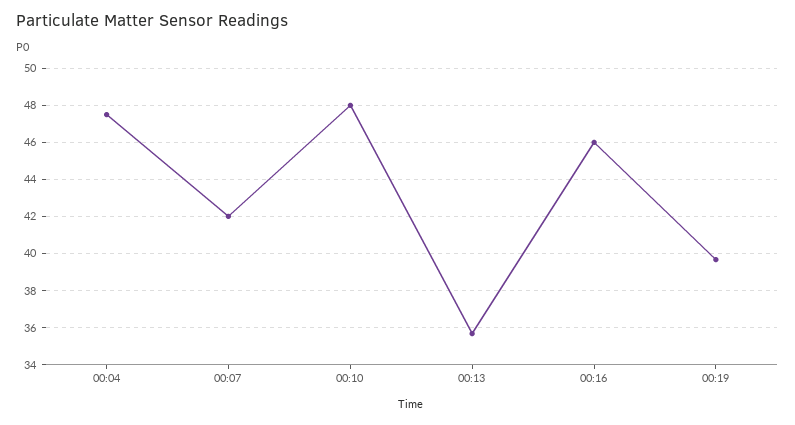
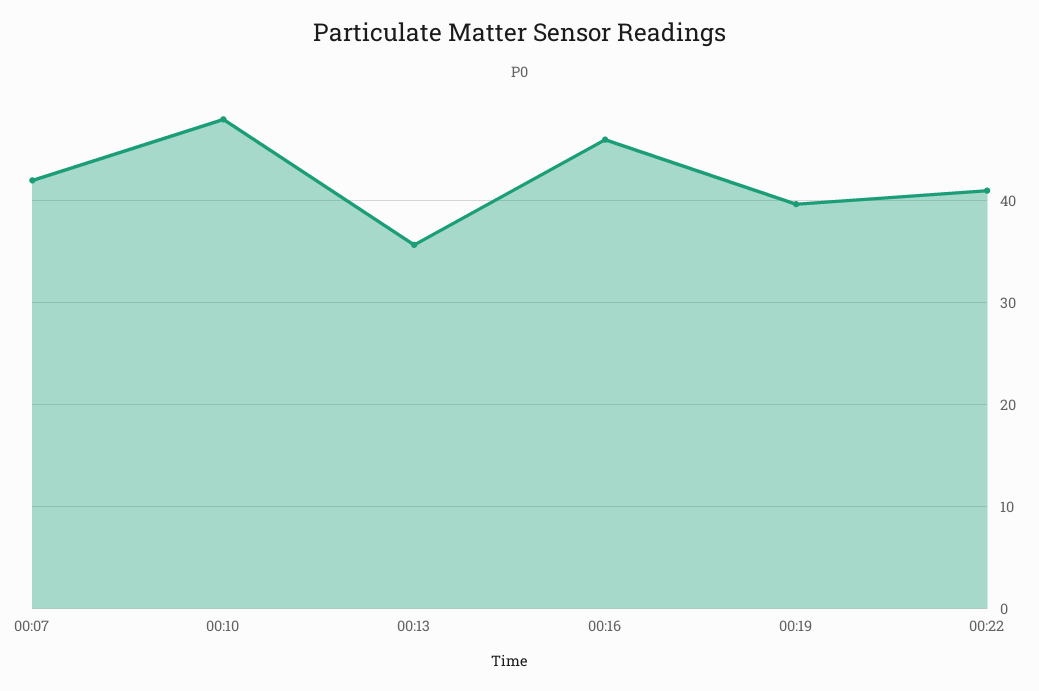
00:04: 47.5 -> none
00:22: none -> 41

